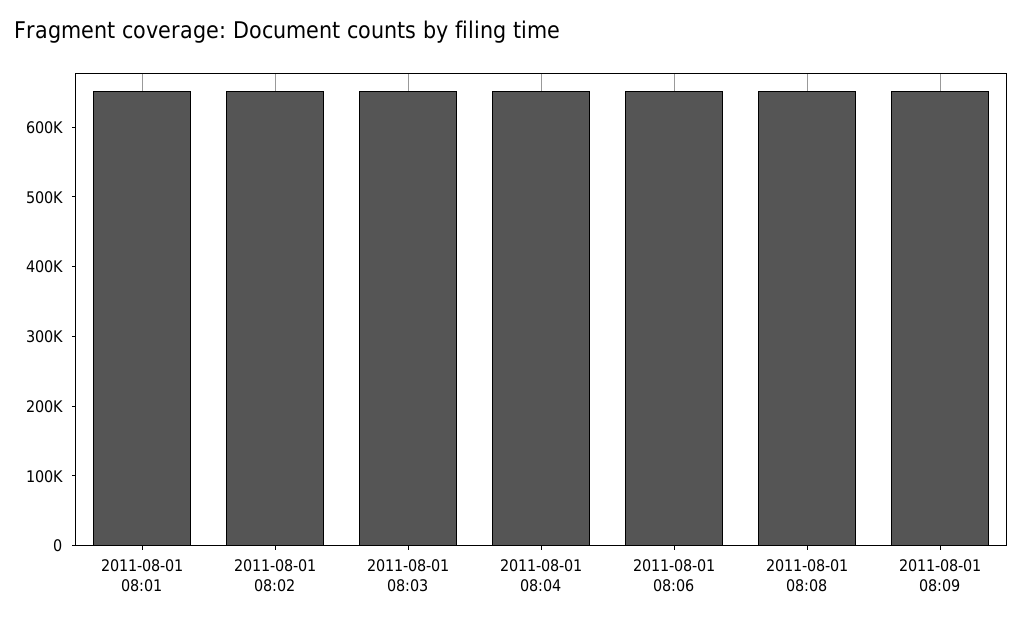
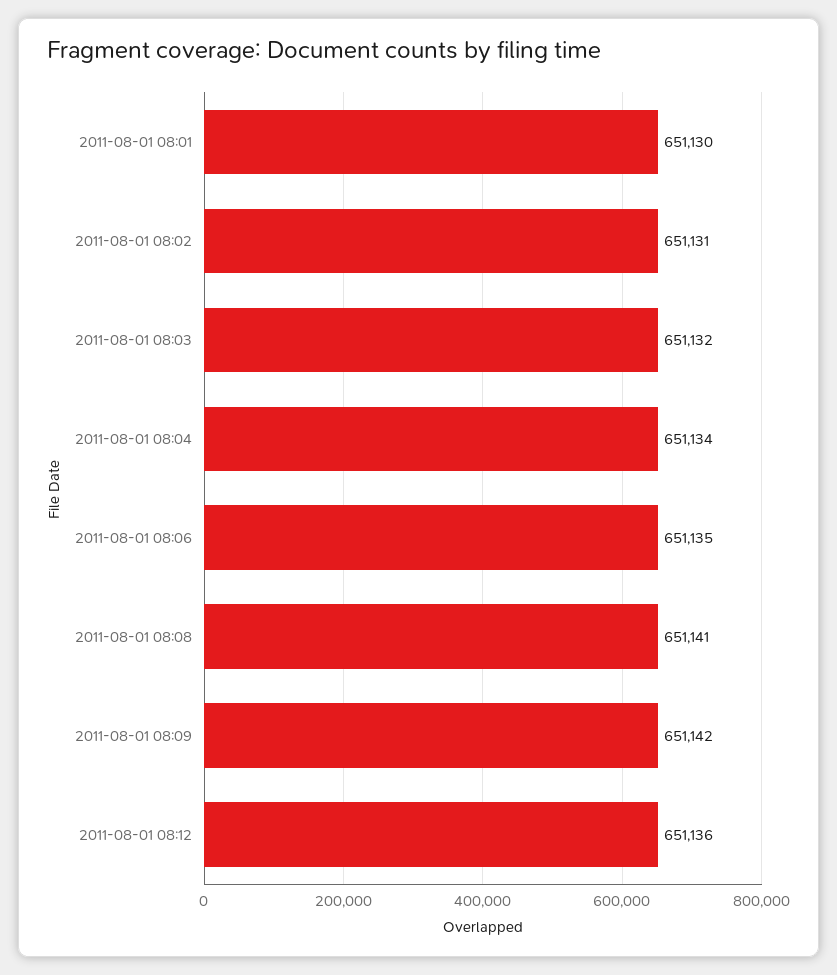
2011-08-01 08:12: none -> 651136

